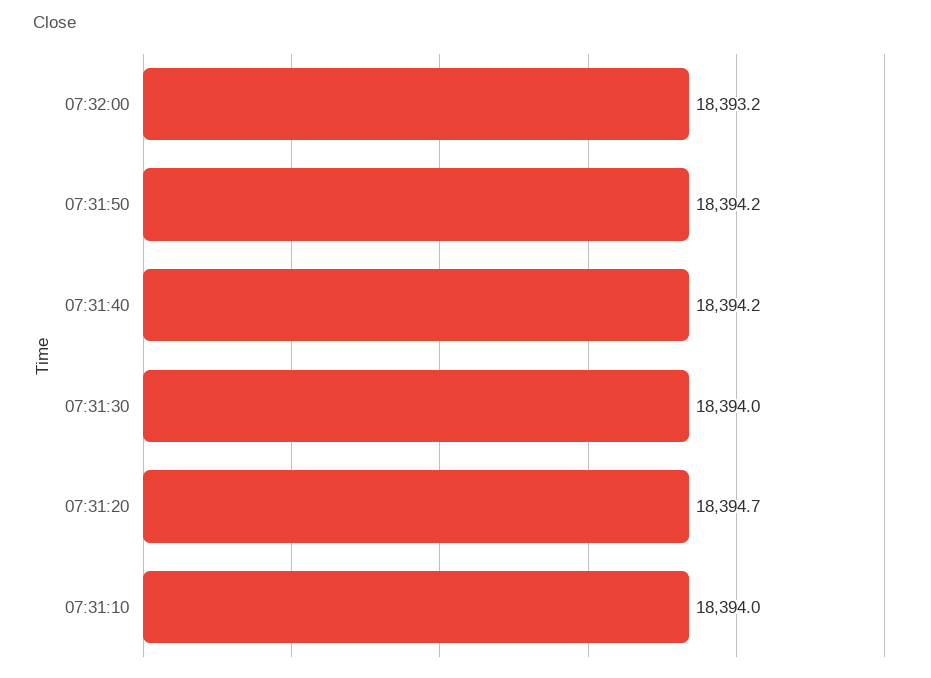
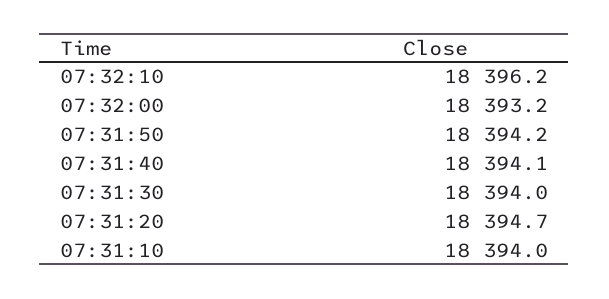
07:31:40: 18394.2 -> 18394.1
07:32:10: none -> 18396.2

